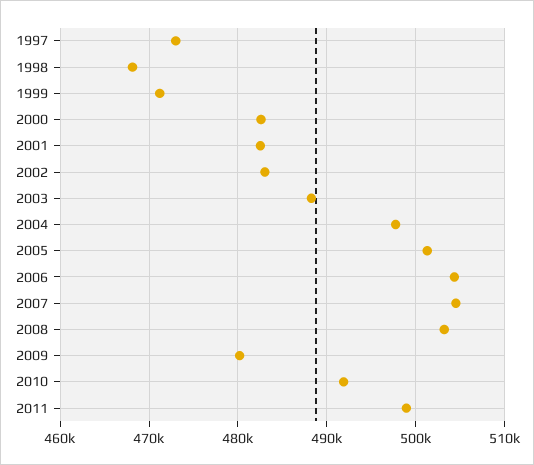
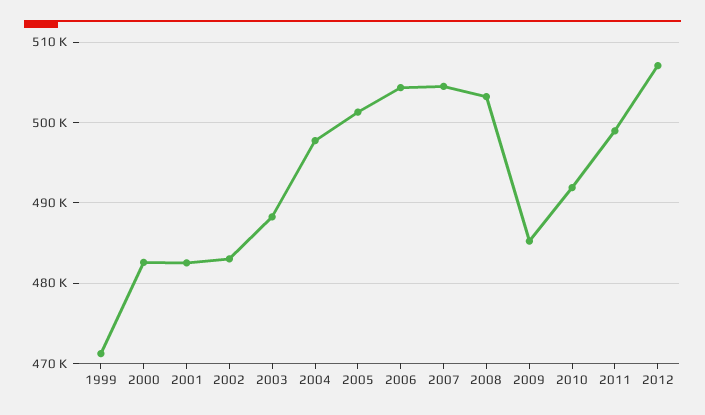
1997: 473000 -> none
1998: 468000 -> none
2009: 480000 -> 485000
2012: none -> 507000

